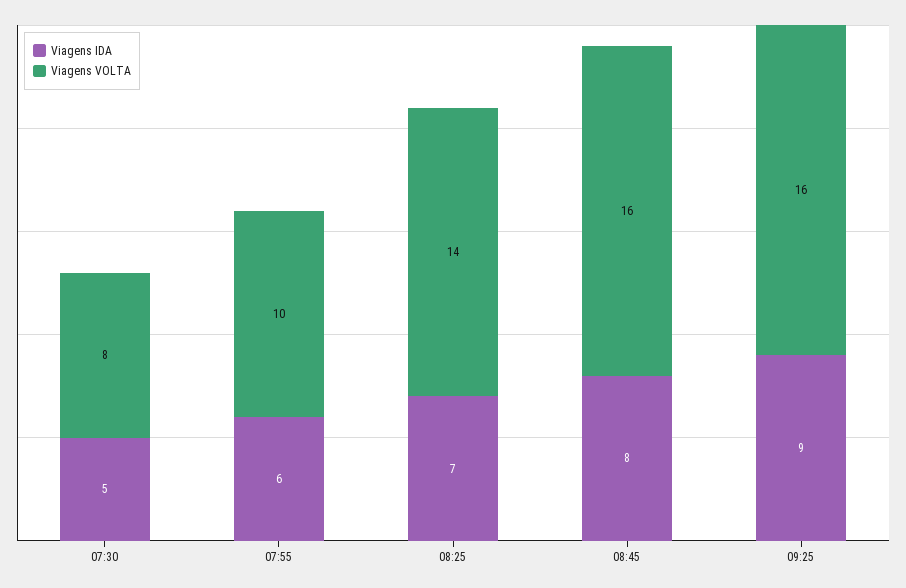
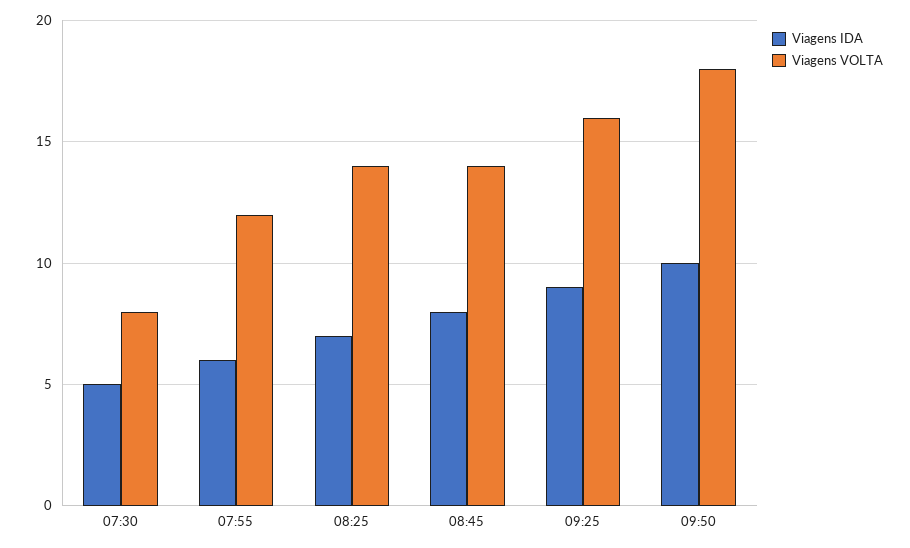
Viagens VOLTA, 07:55: 10 -> 12
Viagens VOLTA, 08:45: 16 -> 14
Viagens IDA, 09:50: none -> 10
Viagens VOLTA, 09:50: none -> 18

